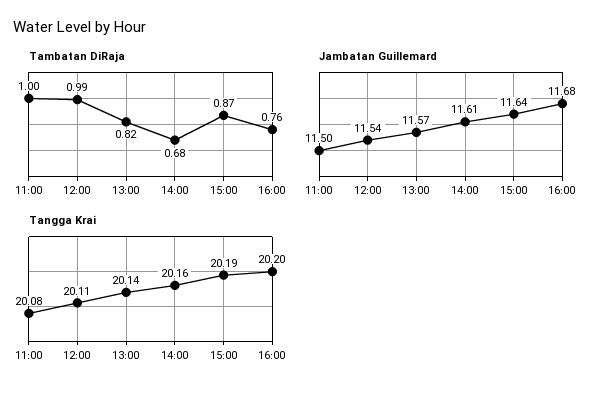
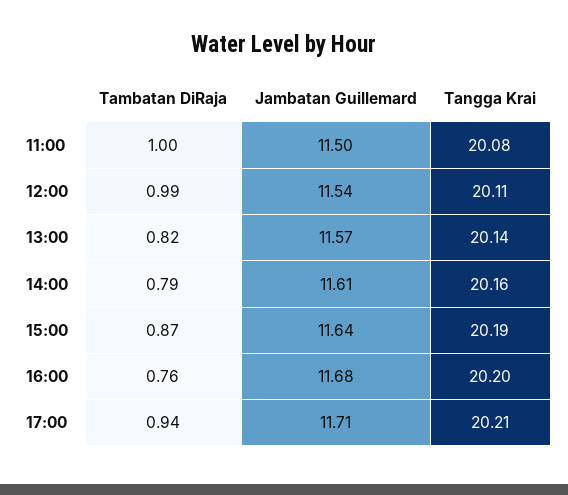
Tambatan DiRaja, 14:00: 0.68 -> 0.79
Tambatan DiRaja, 17:00: none -> 0.94
Jambatan Guillemard, 17:00: none -> 11.71
Tangga Krai, 17:00: none -> 20.21

